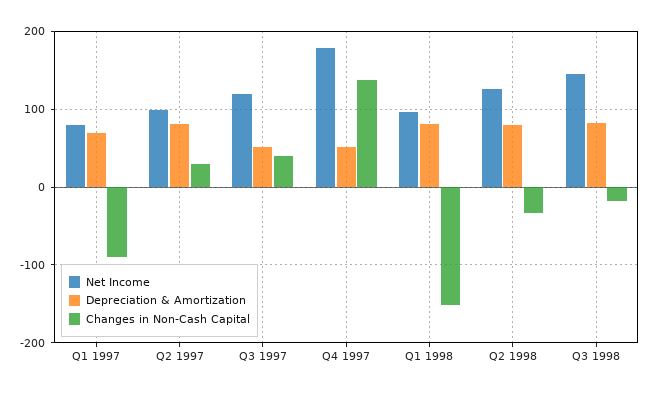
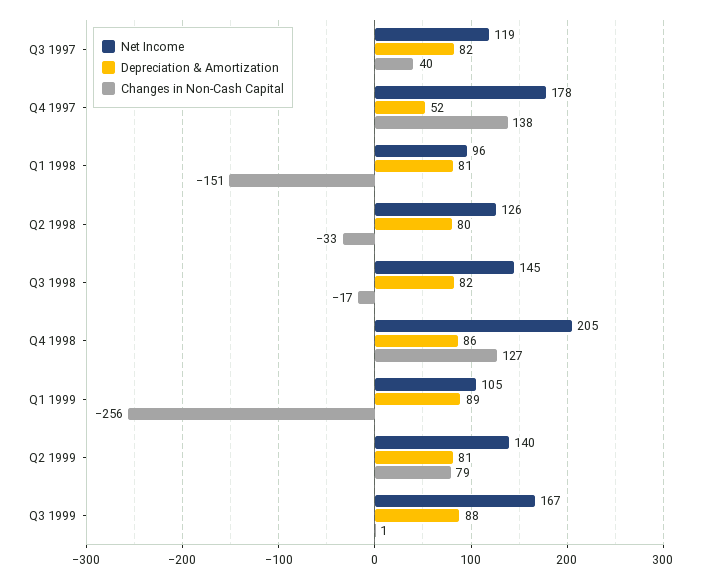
Net Income, Q1 1997: 80 -> none
Depreciation & Amortization, Q1 1997: 70 -> none
Changes in Non-Cash Capital, Q1 1997: -90 -> none
Net Income, Q2 1997: 100 -> none
Depreciation & Amortization, Q2 1997: 80 -> none
Changes in Non-Cash Capital, Q2 1997: 30 -> none
Depreciation & Amortization, Q3 1997: 50 -> 82
Net Income, Q4 1998: none -> 205
Depreciation & Amortization, Q4 1998: none -> 86
Changes in Non-Cash Capital, Q4 1998: none -> 127
Net Income, Q1 1999: none -> 105
Depreciation & Amortization, Q1 1999: none -> 89
Changes in Non-Cash Capital, Q1 1999: none -> -256
Net Income, Q2 1999: none -> 140
Depreciation & Amortization, Q2 1999: none -> 81
Changes in Non-Cash Capital, Q2 1999: none -> 79
Net Income, Q3 1999: none -> 167
Depreciation & Amortization, Q3 1999: none -> 88
Changes in Non-Cash Capital, Q3 1999: none -> 1

